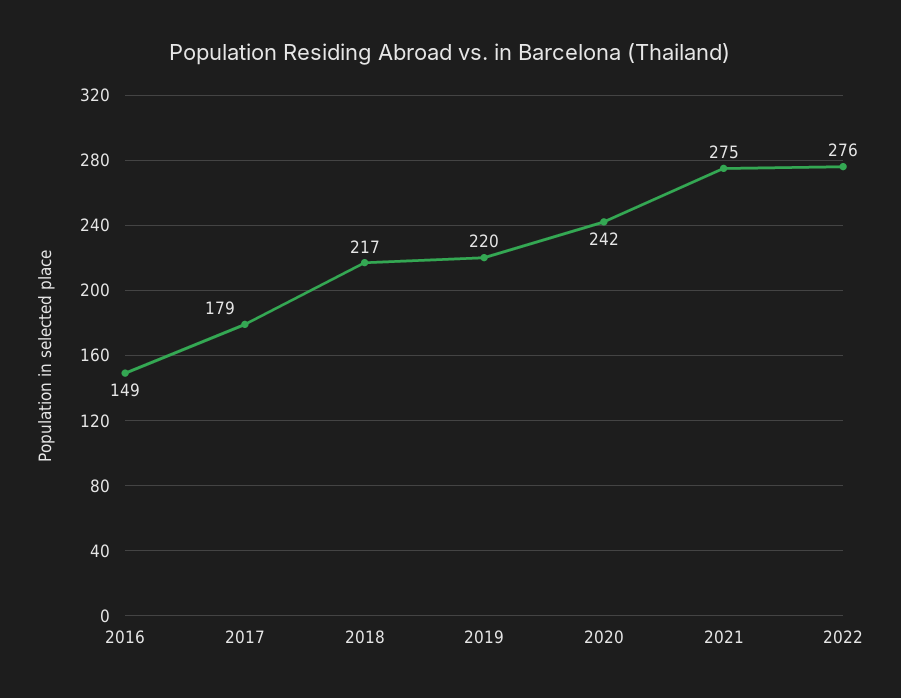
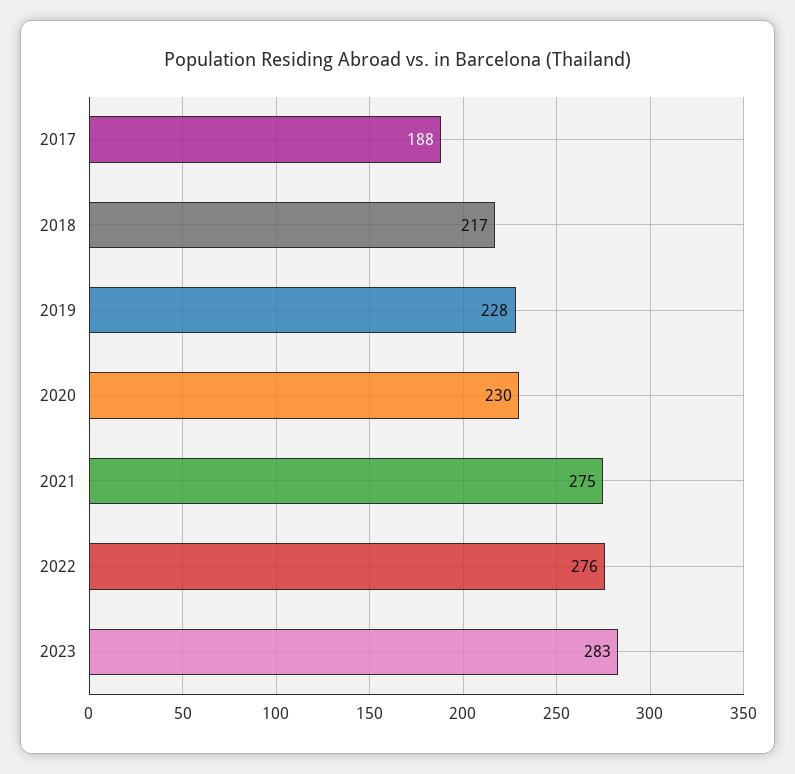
2016: 149 -> none
2017: 179 -> 188
2019: 220 -> 228
2020: 242 -> 230
2023: none -> 283

